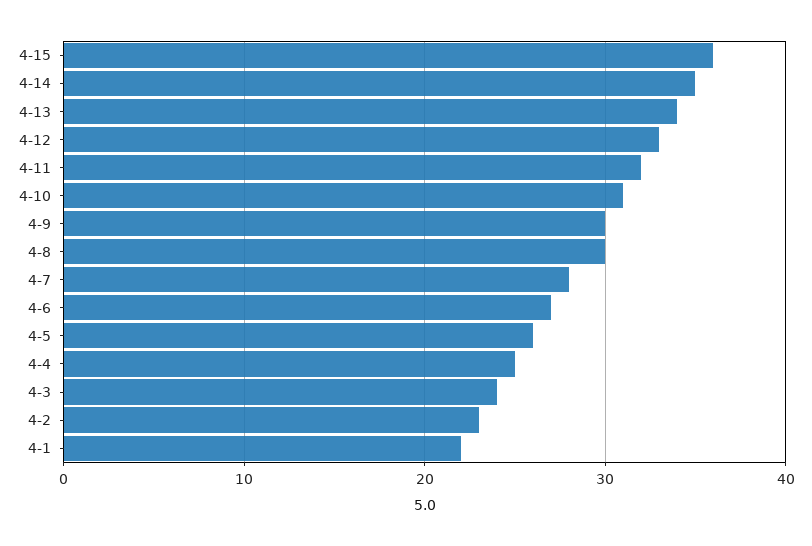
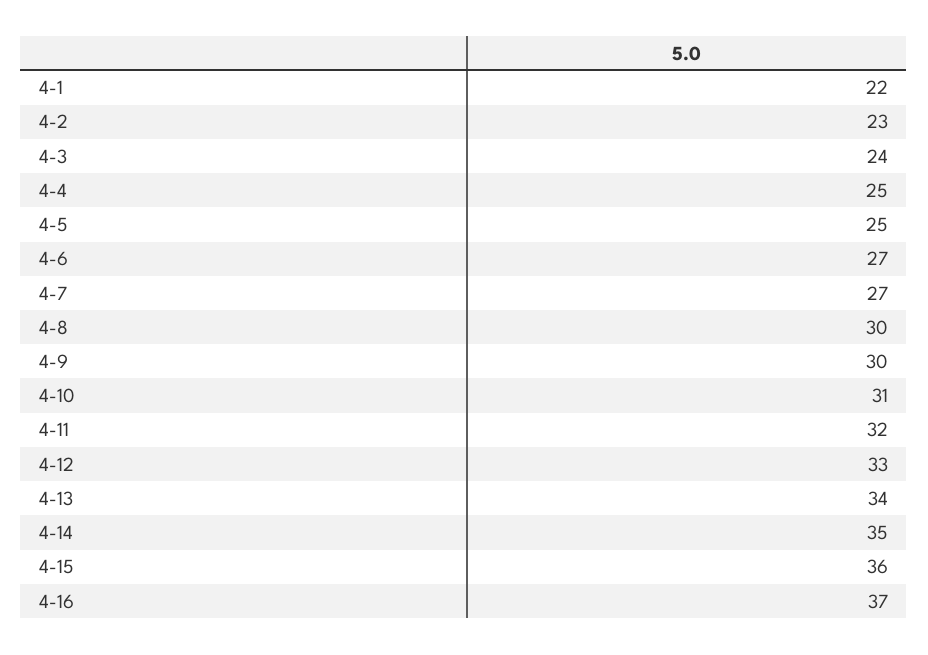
4-7: 28 -> 27
4-5: 26 -> 25
4-16: none -> 37

